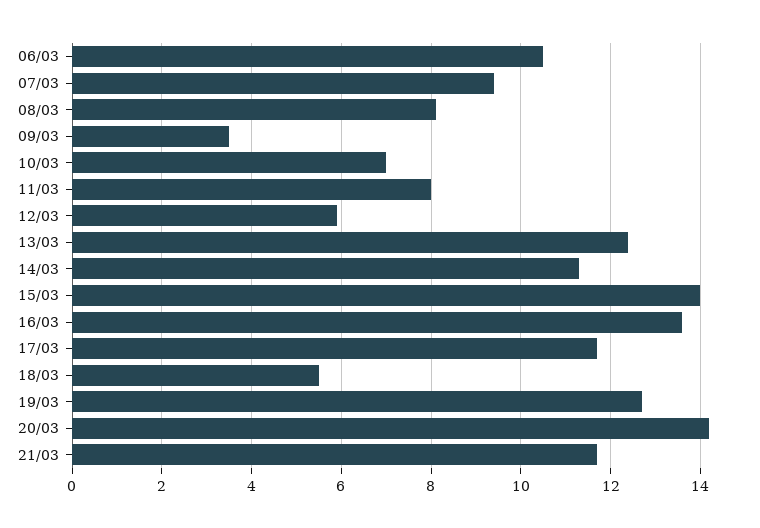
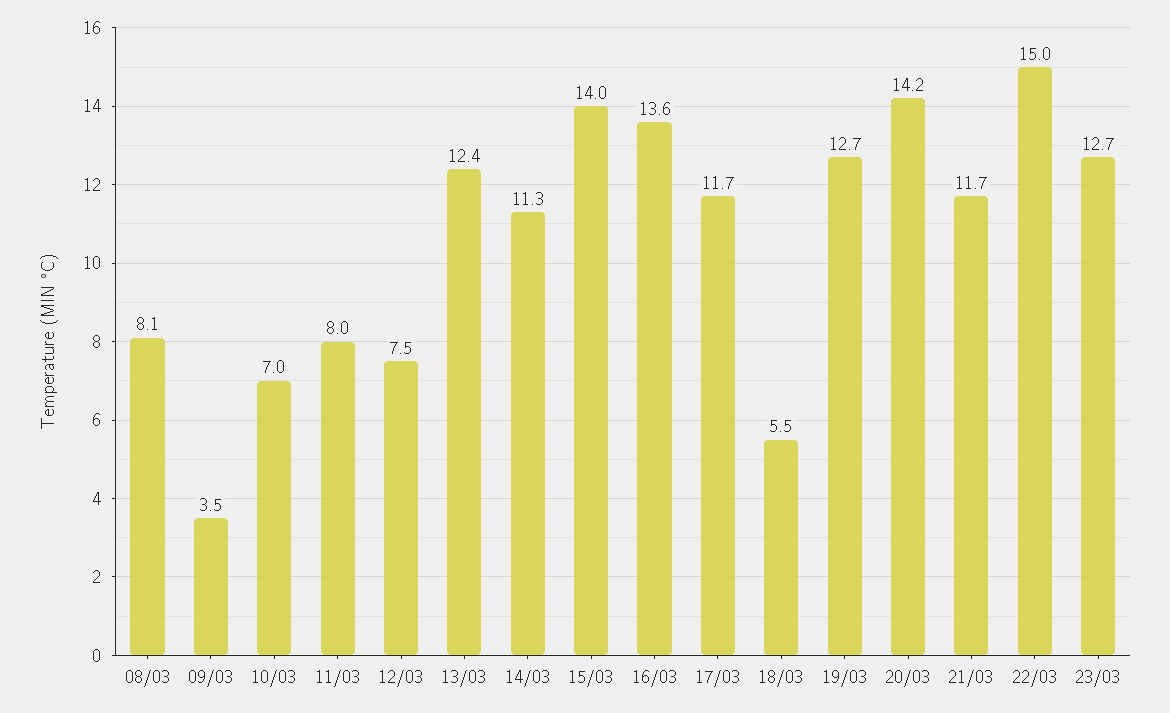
06/03: 10.5 -> none
07/03: 9.5 -> none
12/03: 6 -> 7.5
22/03: none -> 15
23/03: none -> 12.7

